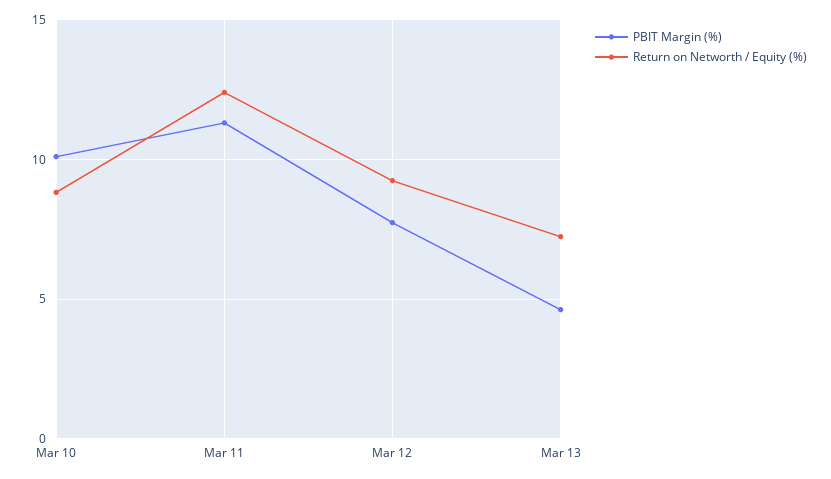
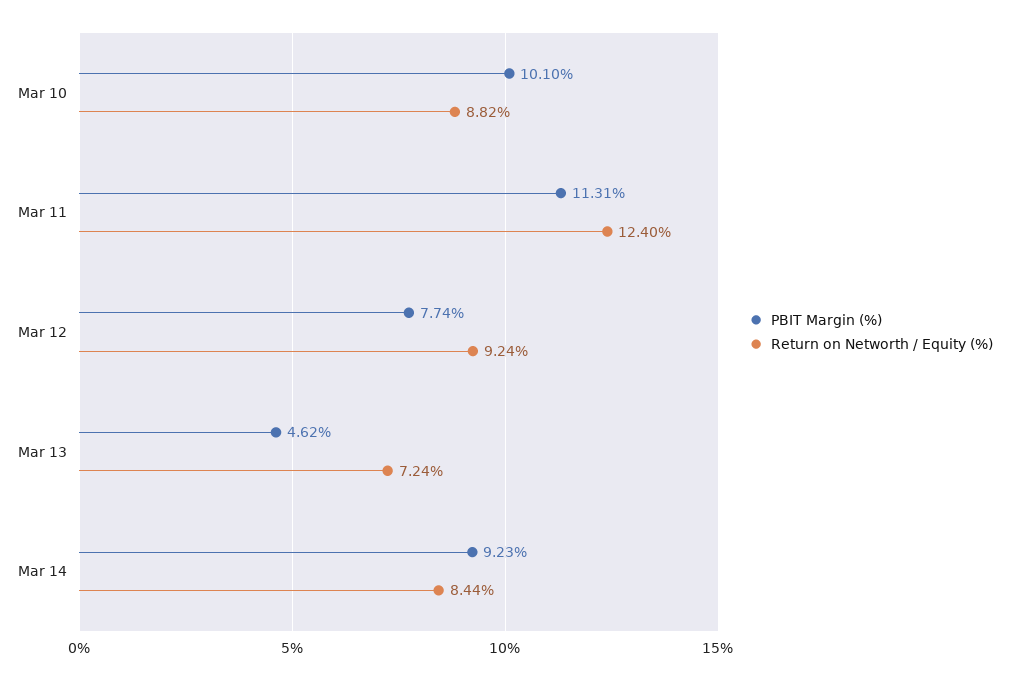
PBIT Margin (%), Mar 14: none -> 9.23
Return on Networth / Equity (%), Mar 14: none -> 8.44

